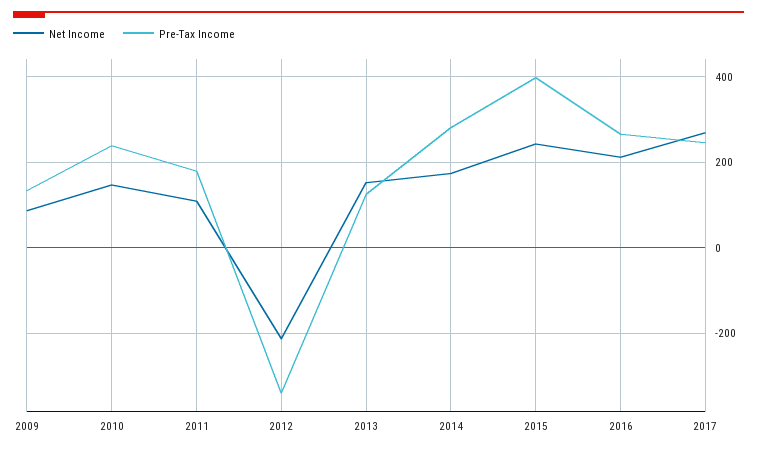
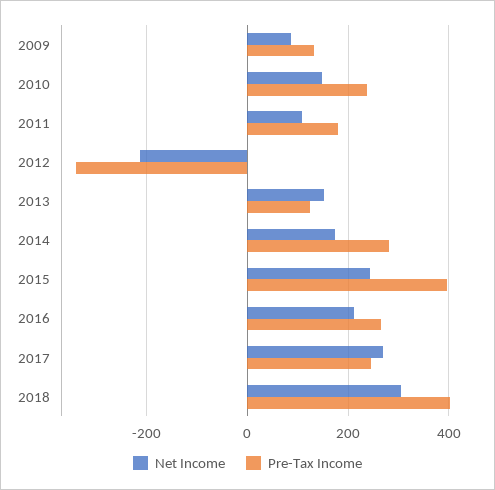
Net Income, 2018: none -> 300
Pre-Tax Income, 2018: none -> 400

